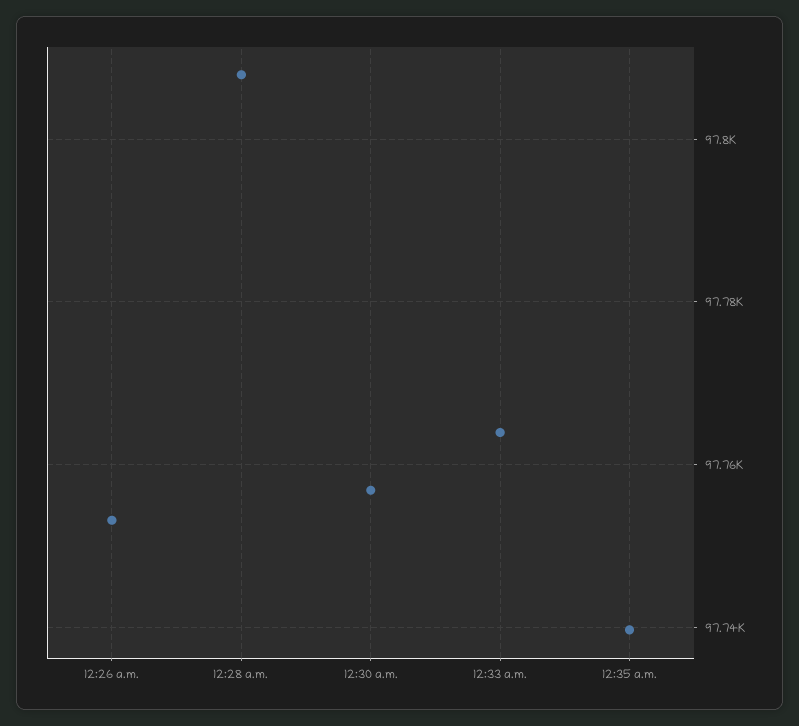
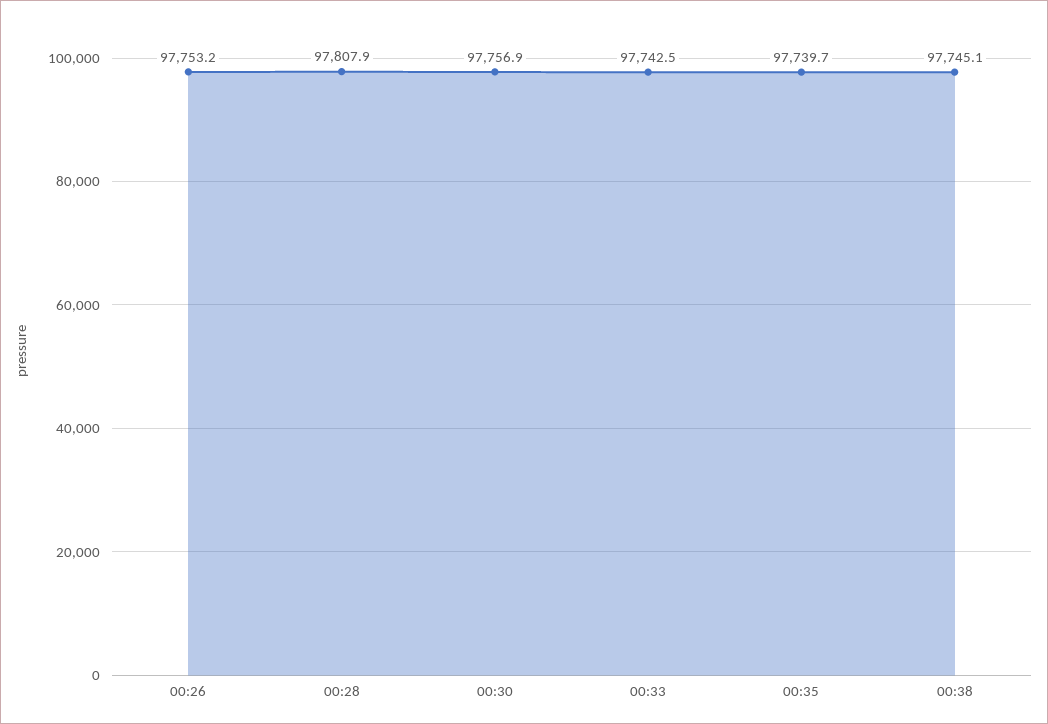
12:33 a.m.: 97764 -> 97742.5
00:38: none -> 97745.1

